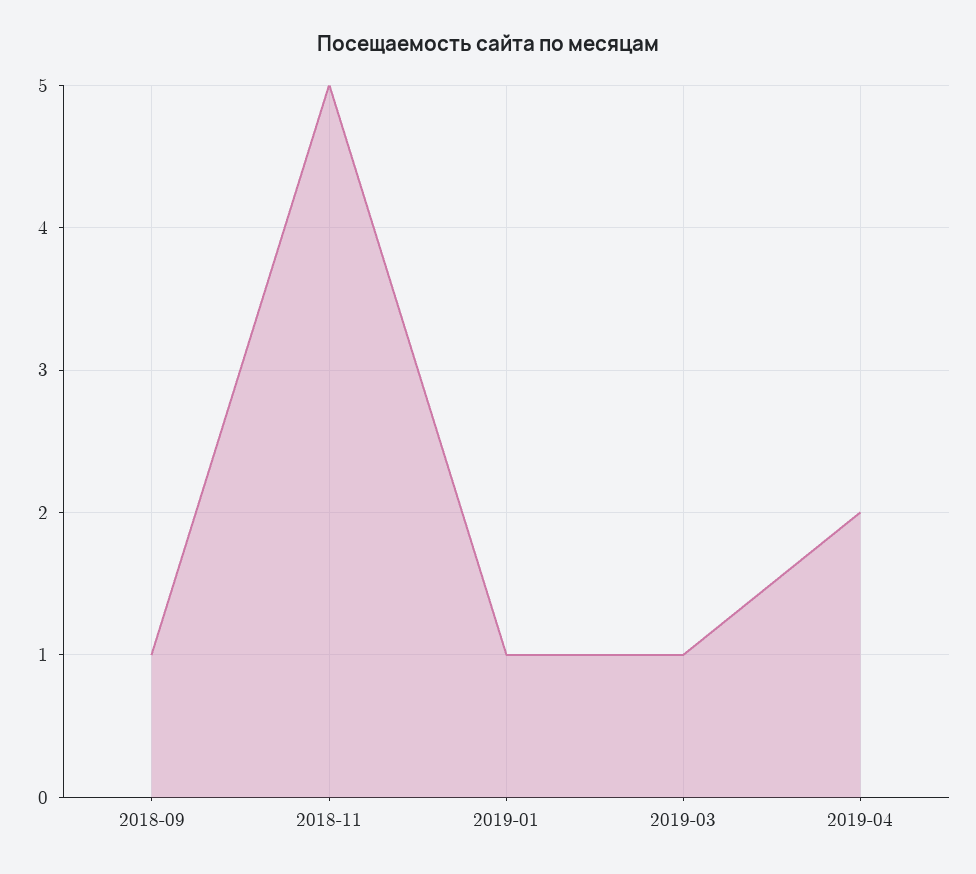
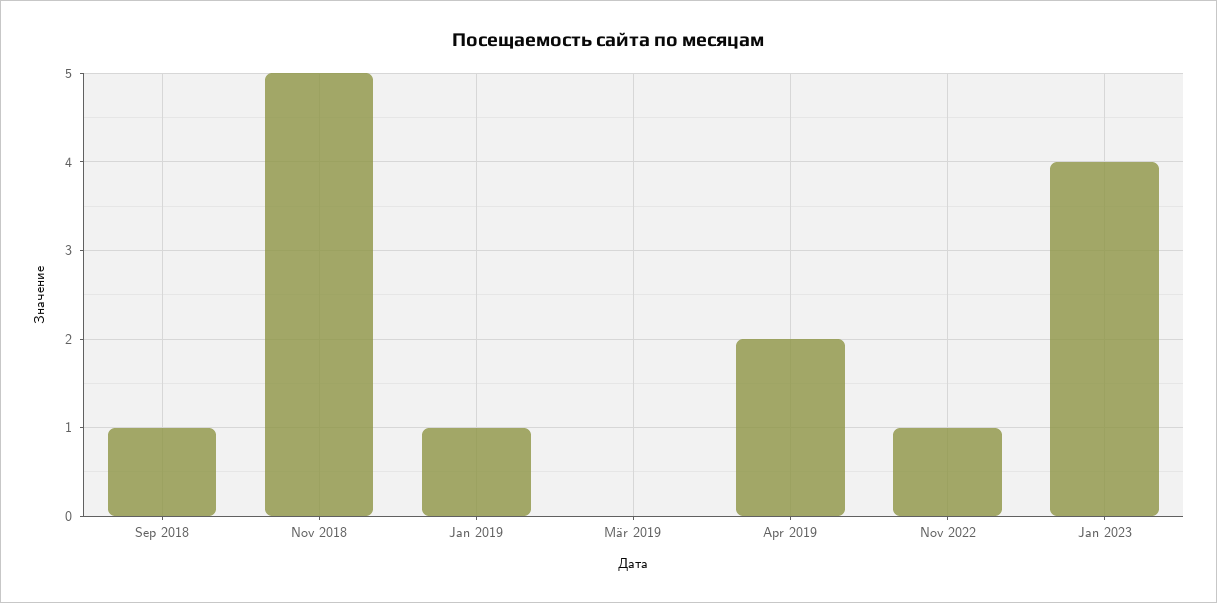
2019-03: 1 -> 0
Nov 2022: none -> 1
Jan 2023: none -> 4

